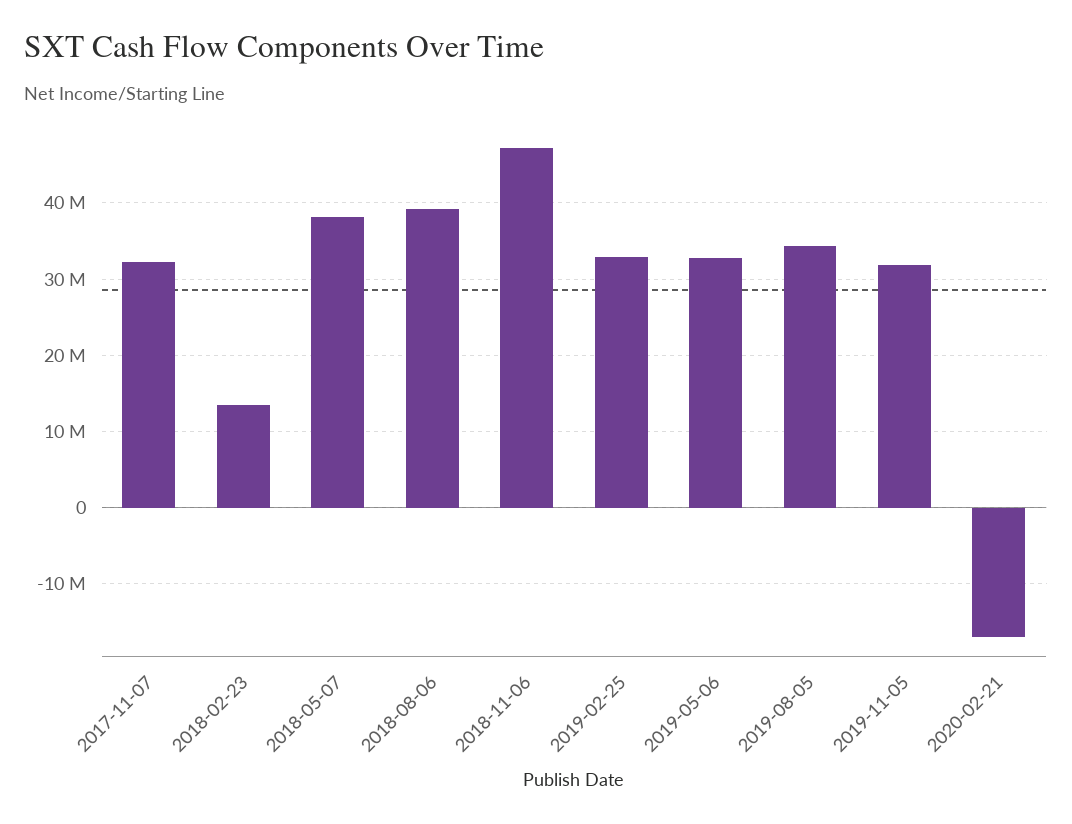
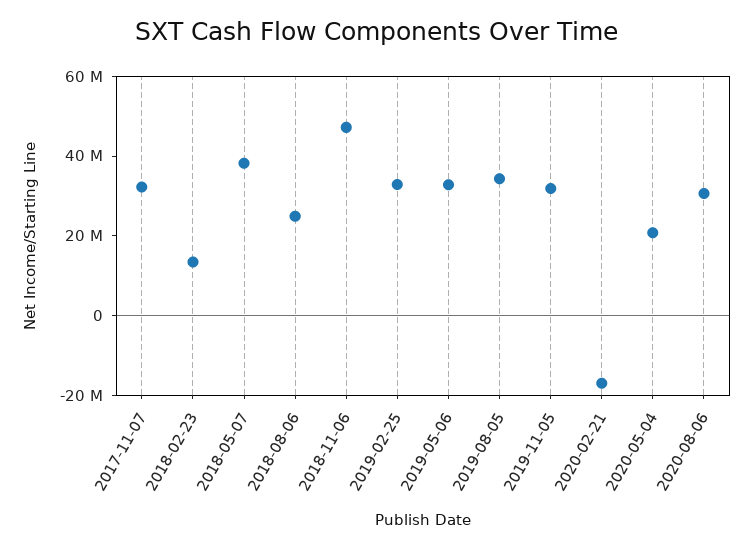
2018-08-06: 39000000 -> 25000000
2020-05-04: none -> 20000000
2020-08-06: none -> 30000000

